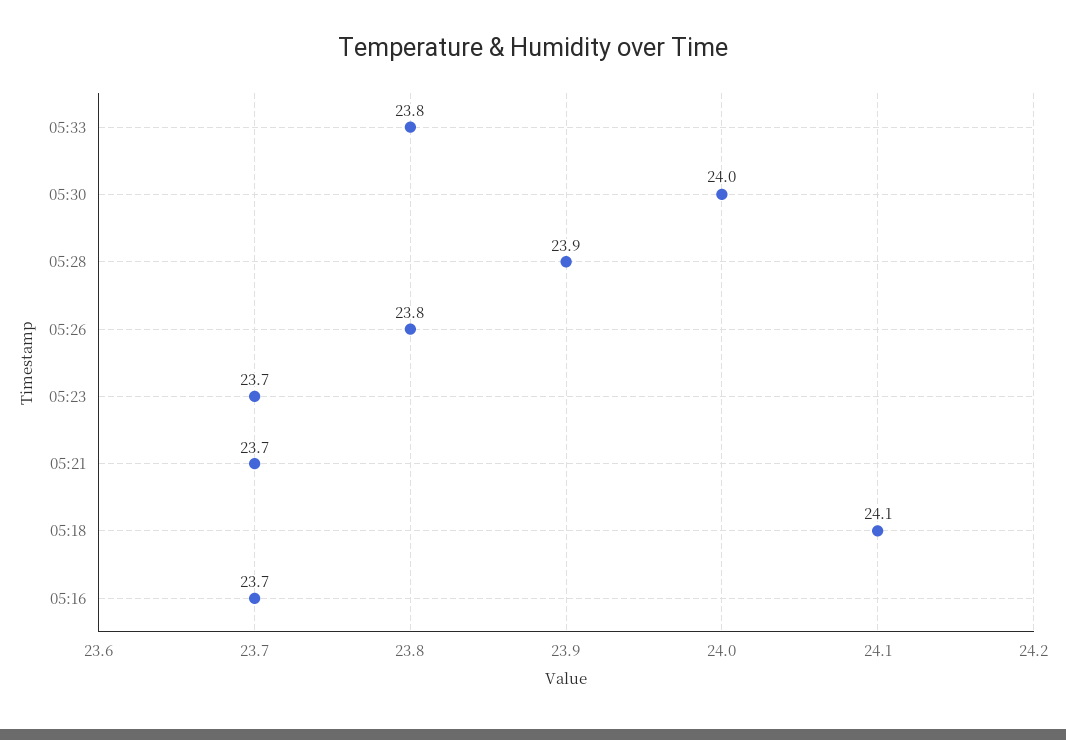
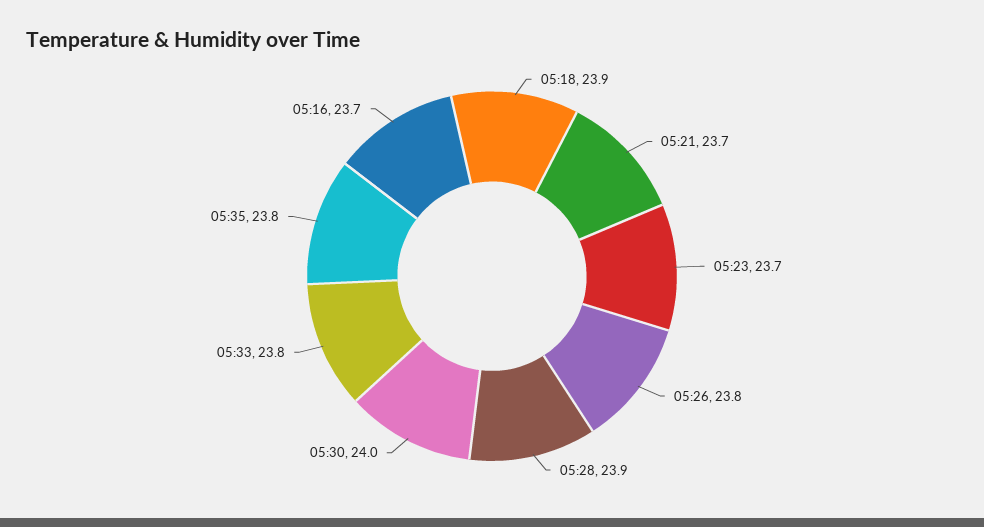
05:18: 24.1 -> 23.9
05:35: none -> 23.8

